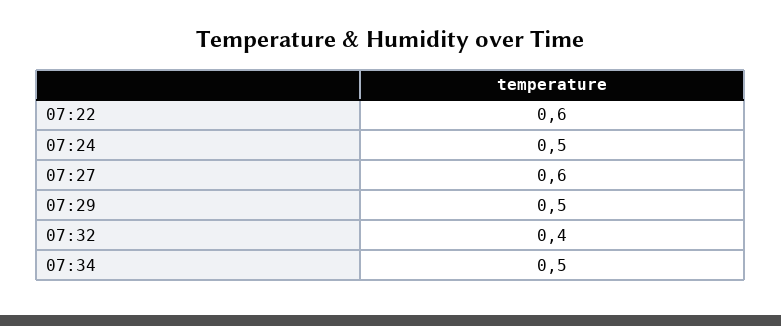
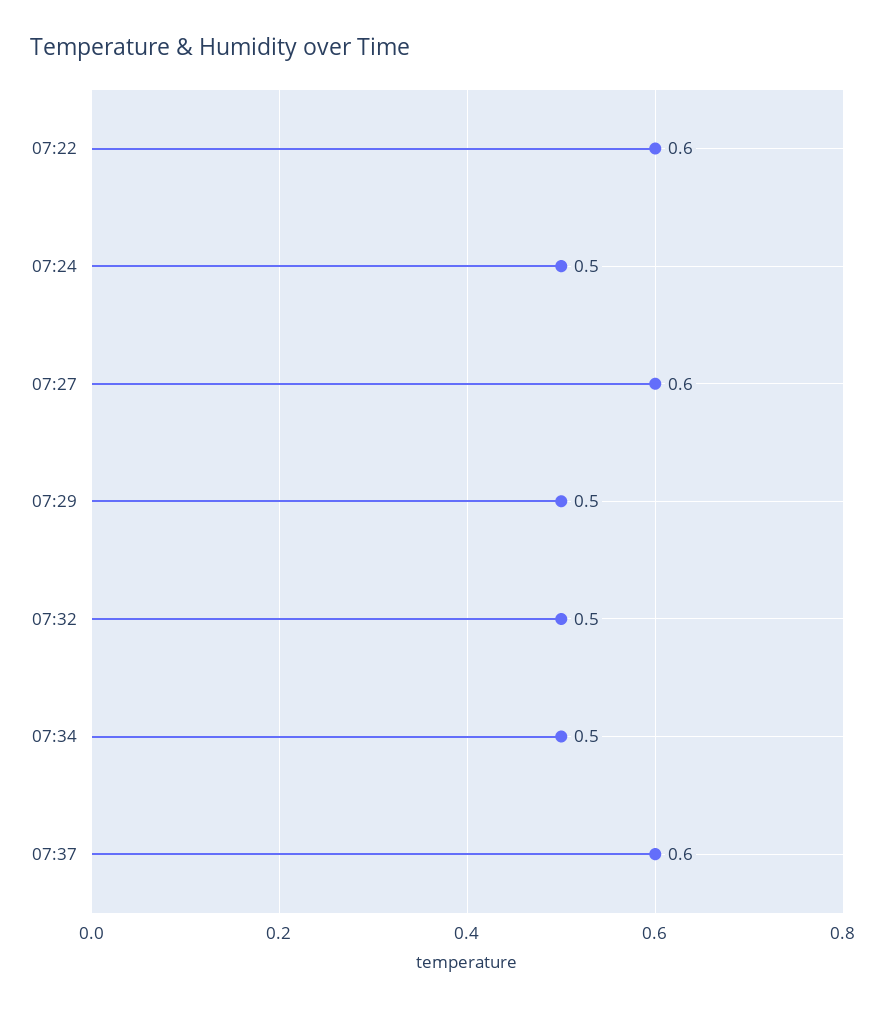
07:32: 0.4 -> 0.5
07:37: none -> 0.6

